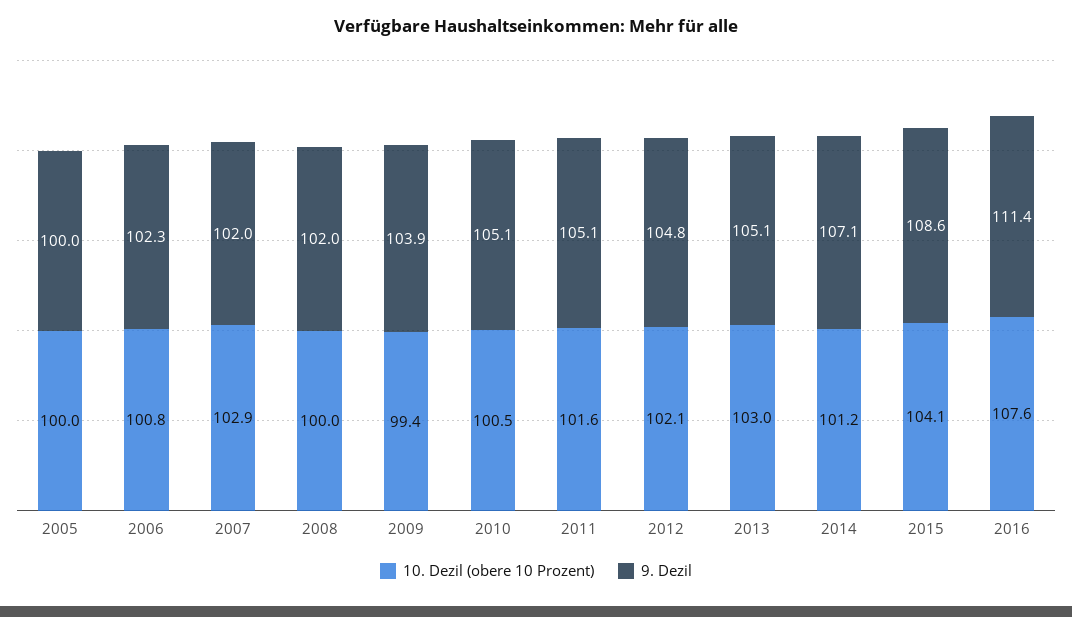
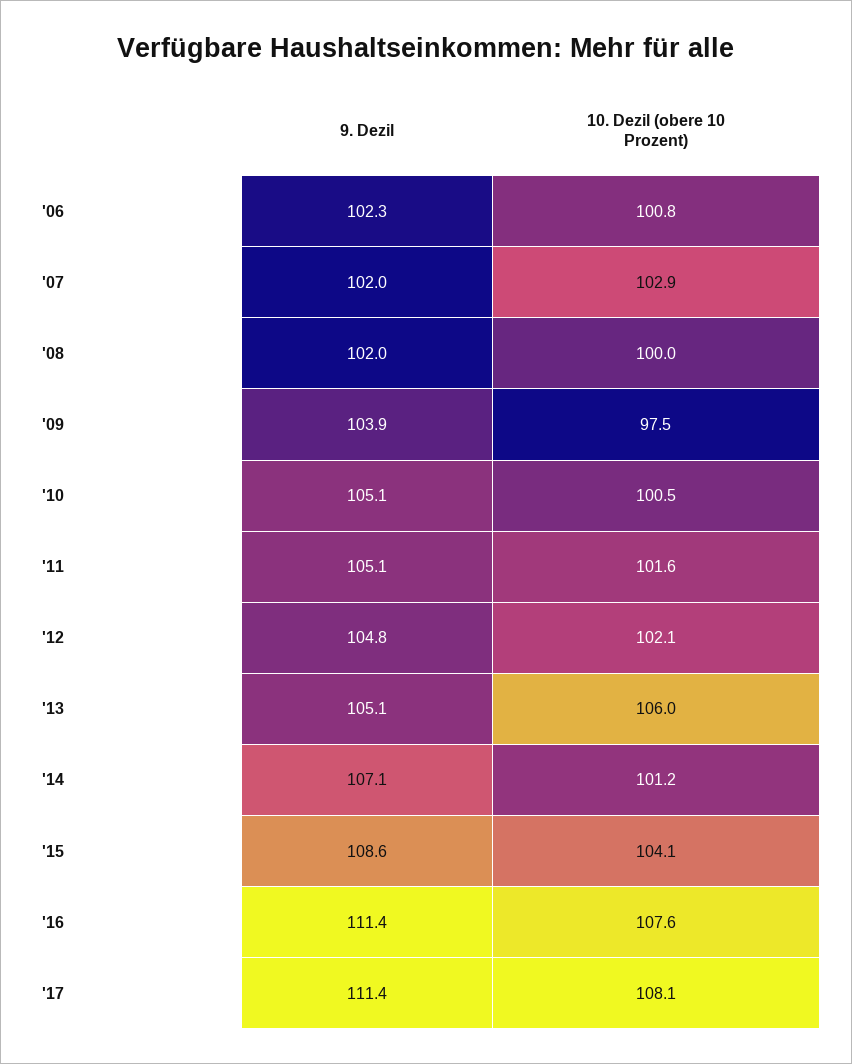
10. Dezil (obere 10 Prozent), 2005: 100 -> none
9. Dezil, 2005: 100 -> none
10. Dezil (obere 10 Prozent), 2009: 99.4 -> 97.5
10. Dezil (obere 10 Prozent), 2013: 103 -> 106
9. Dezil, '17: none -> 111.4
10. Dezil (obere 10 Prozent), '17: none -> 108.1

